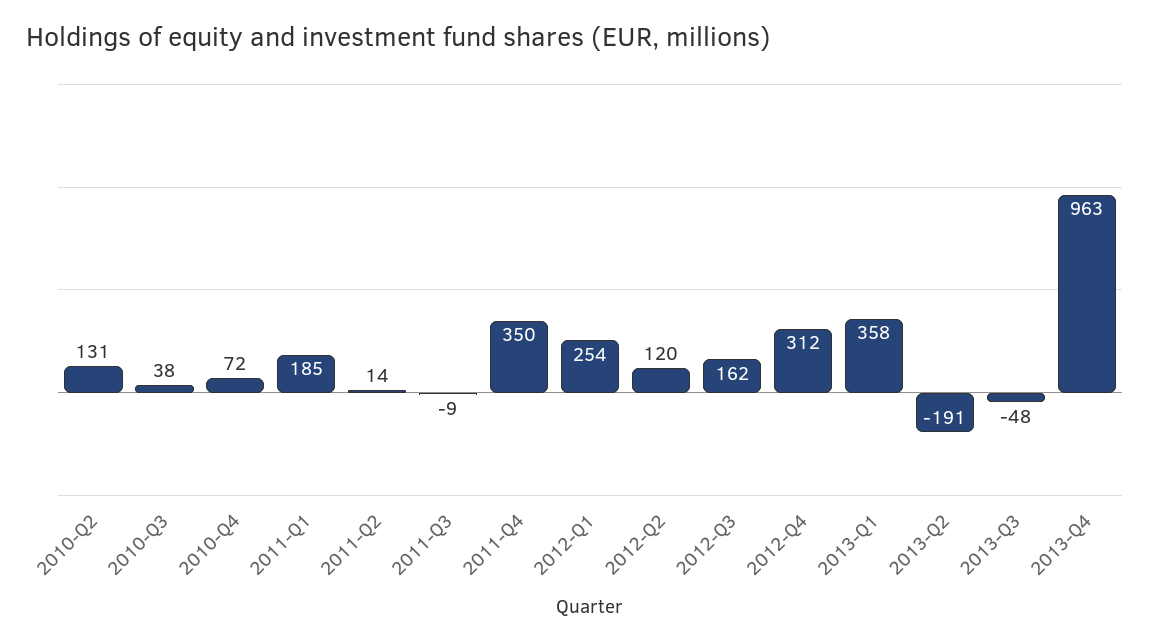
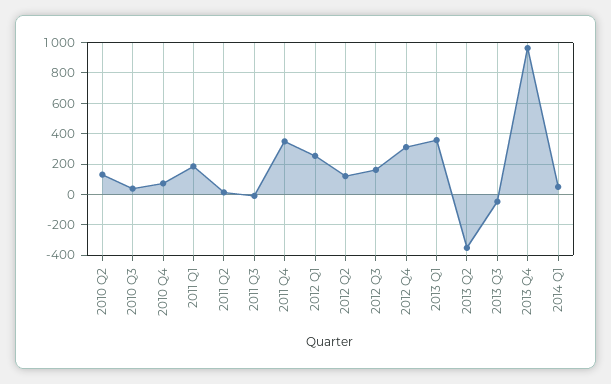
2013-Q2: -191 -> -350
2014 Q1: none -> 50

